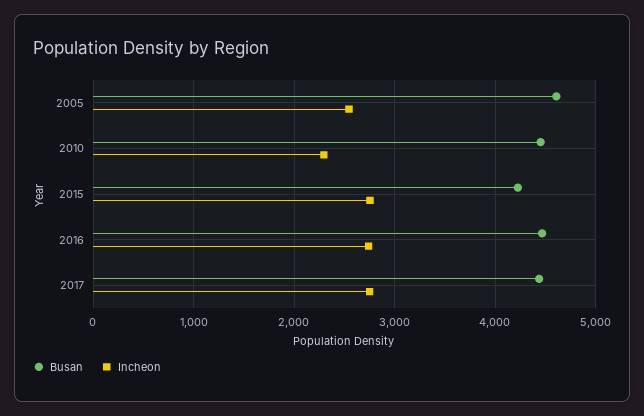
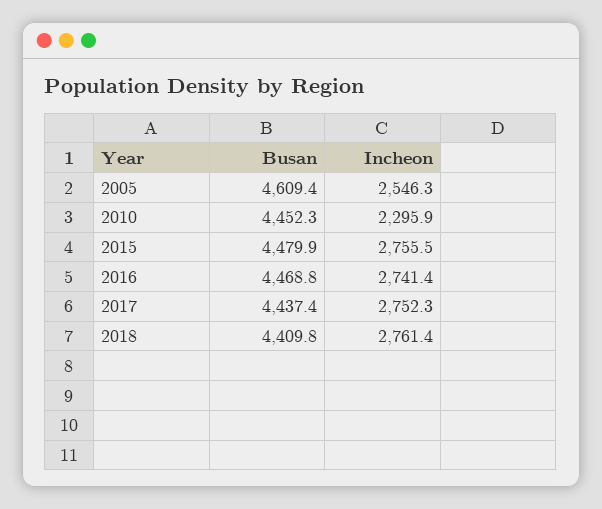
Busan, 2015: 4200 -> 4479.9
Busan, 2018: none -> 4409.8
Incheon, 2018: none -> 2761.4

